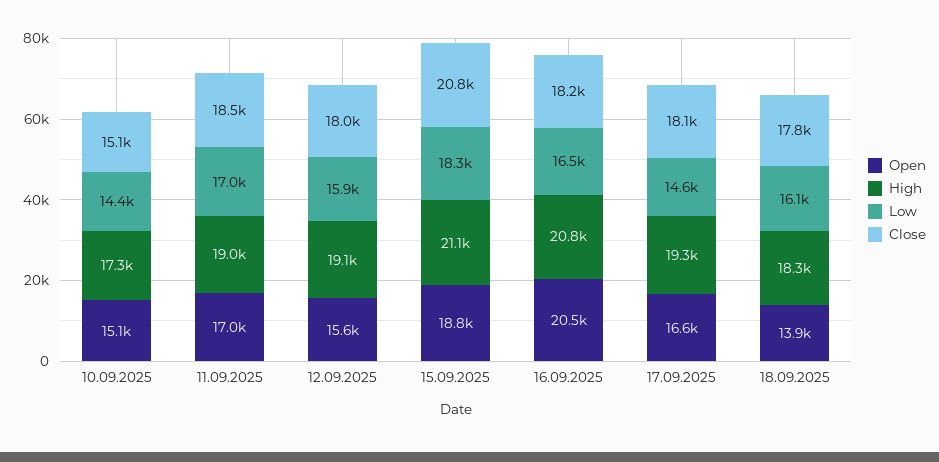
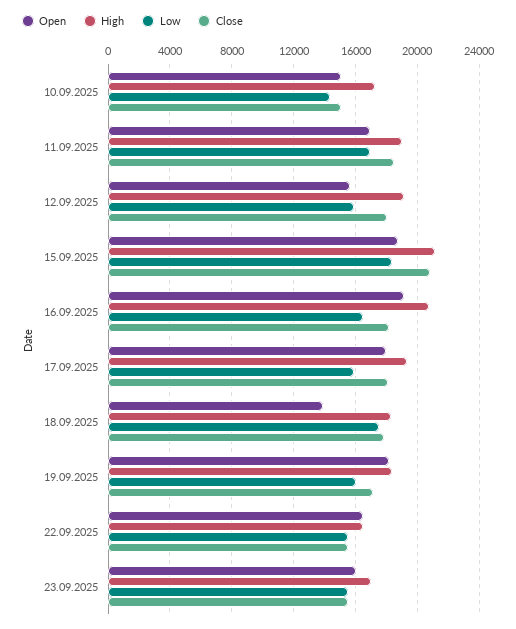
Open, 16.09.2025: 20500 -> 19000
Open, 17.09.2025: 16600 -> 18000
Low, 17.09.2025: 14600 -> 16000
Low, 18.09.2025: 16100 -> 17500
Open, 19.09.2025: none -> 18000
High, 19.09.2025: none -> 18500
Low, 19.09.2025: none -> 16000
Close, 19.09.2025: none -> 17000
Open, 22.09.2025: none -> 16500
High, 22.09.2025: none -> 16500
Low, 22.09.2025: none -> 15500
Close, 22.09.2025: none -> 15500
Open, 23.09.2025: none -> 16000
High, 23.09.2025: none -> 17000
Low, 23.09.2025: none -> 15500
Close, 23.09.2025: none -> 15500

